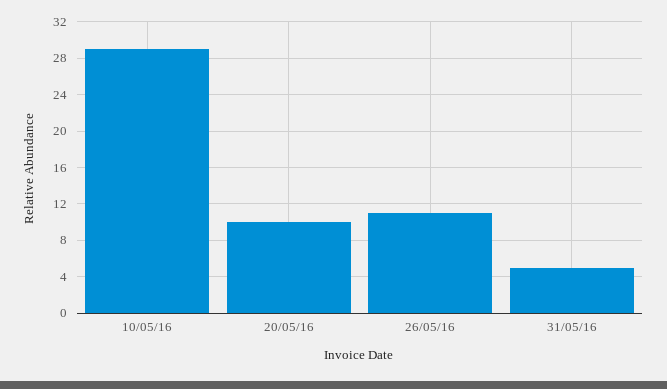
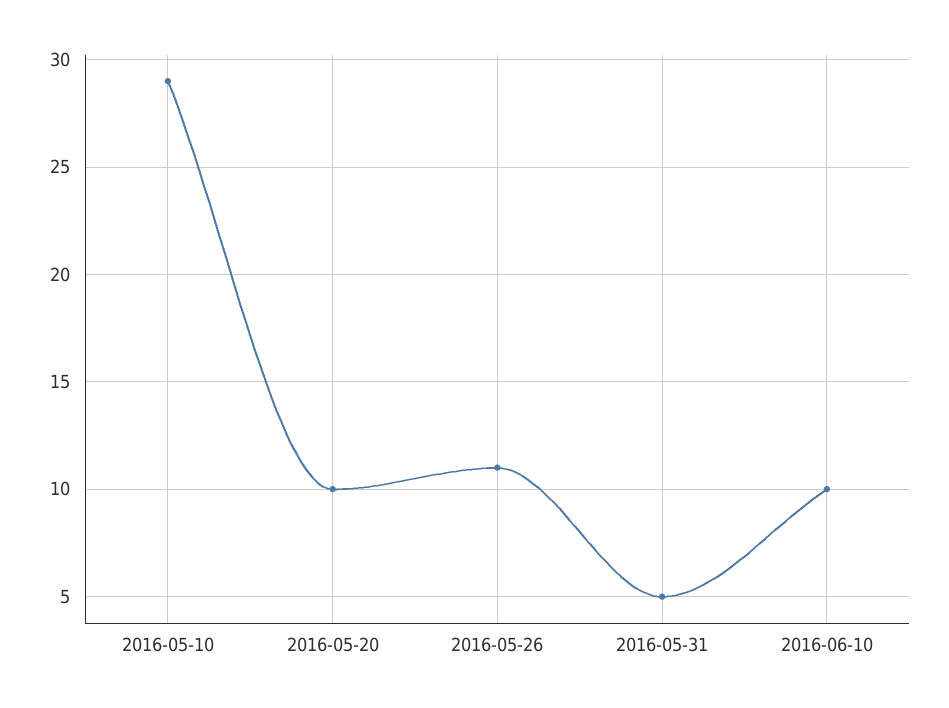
2016-06-10: none -> 10

